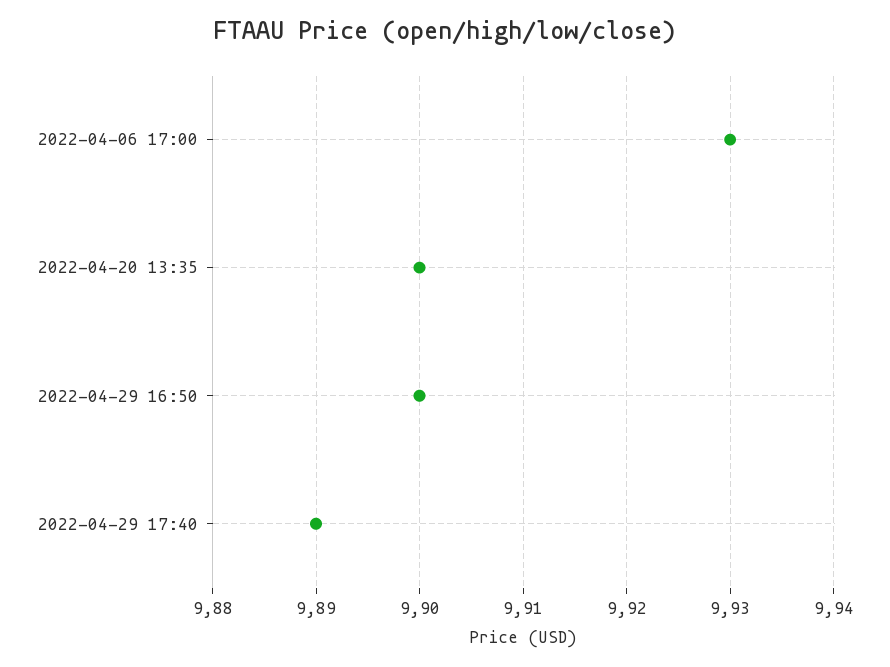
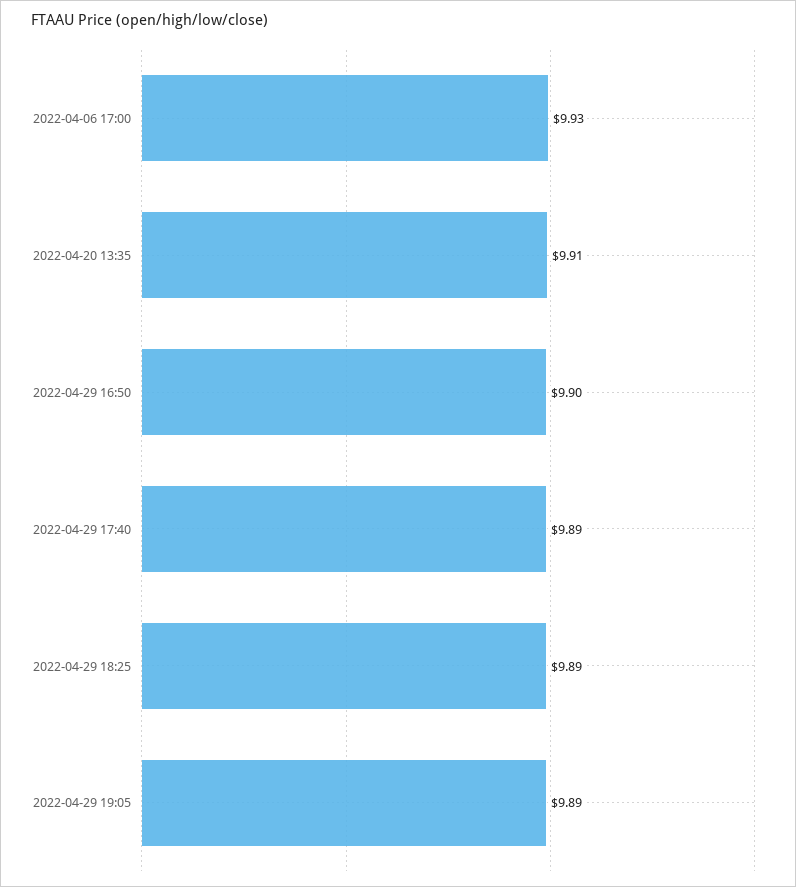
2022-04-20 13:35: 9.9 -> 9.91
2022-04-29 18:25: none -> 9.89
2022-04-29 19:05: none -> 9.89

